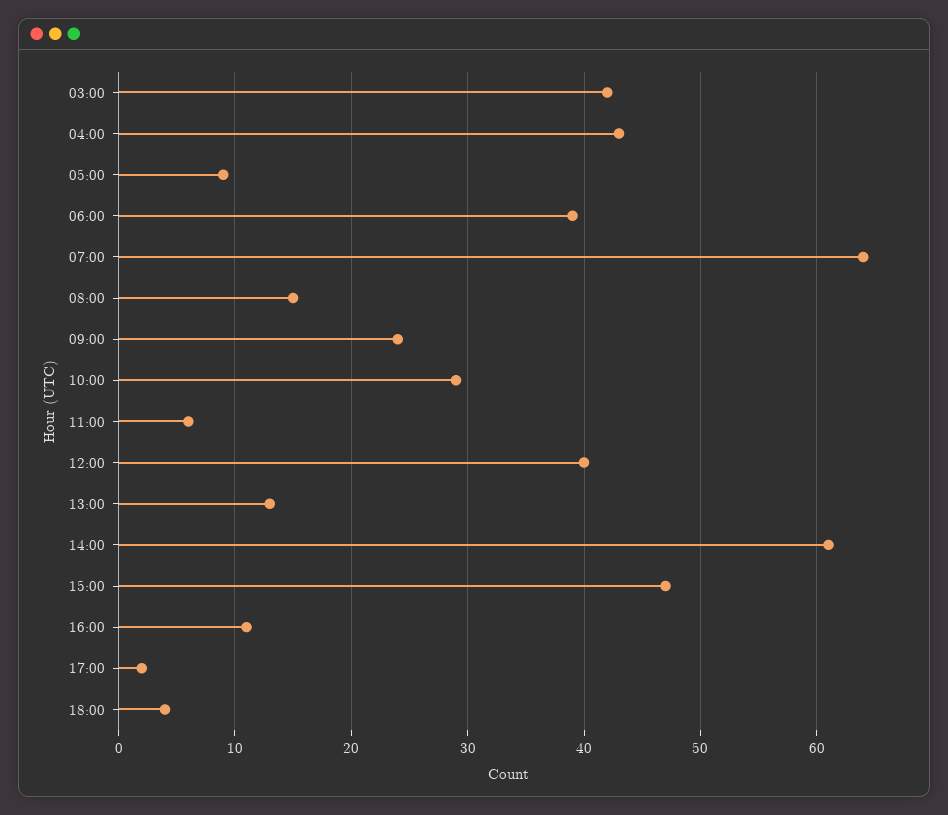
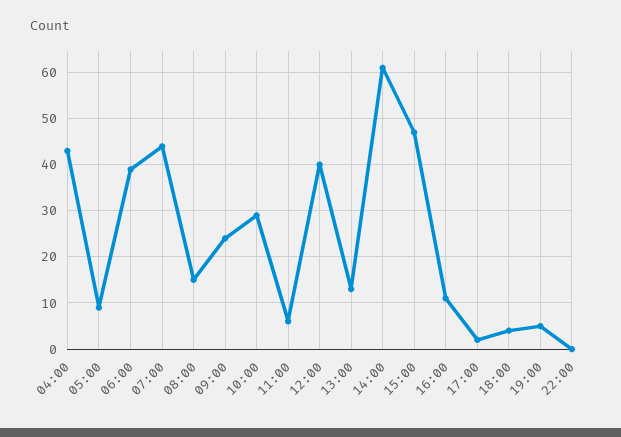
03:00: 42 -> none
07:00: 64 -> 45
19:00: none -> 5
22:00: none -> 0

